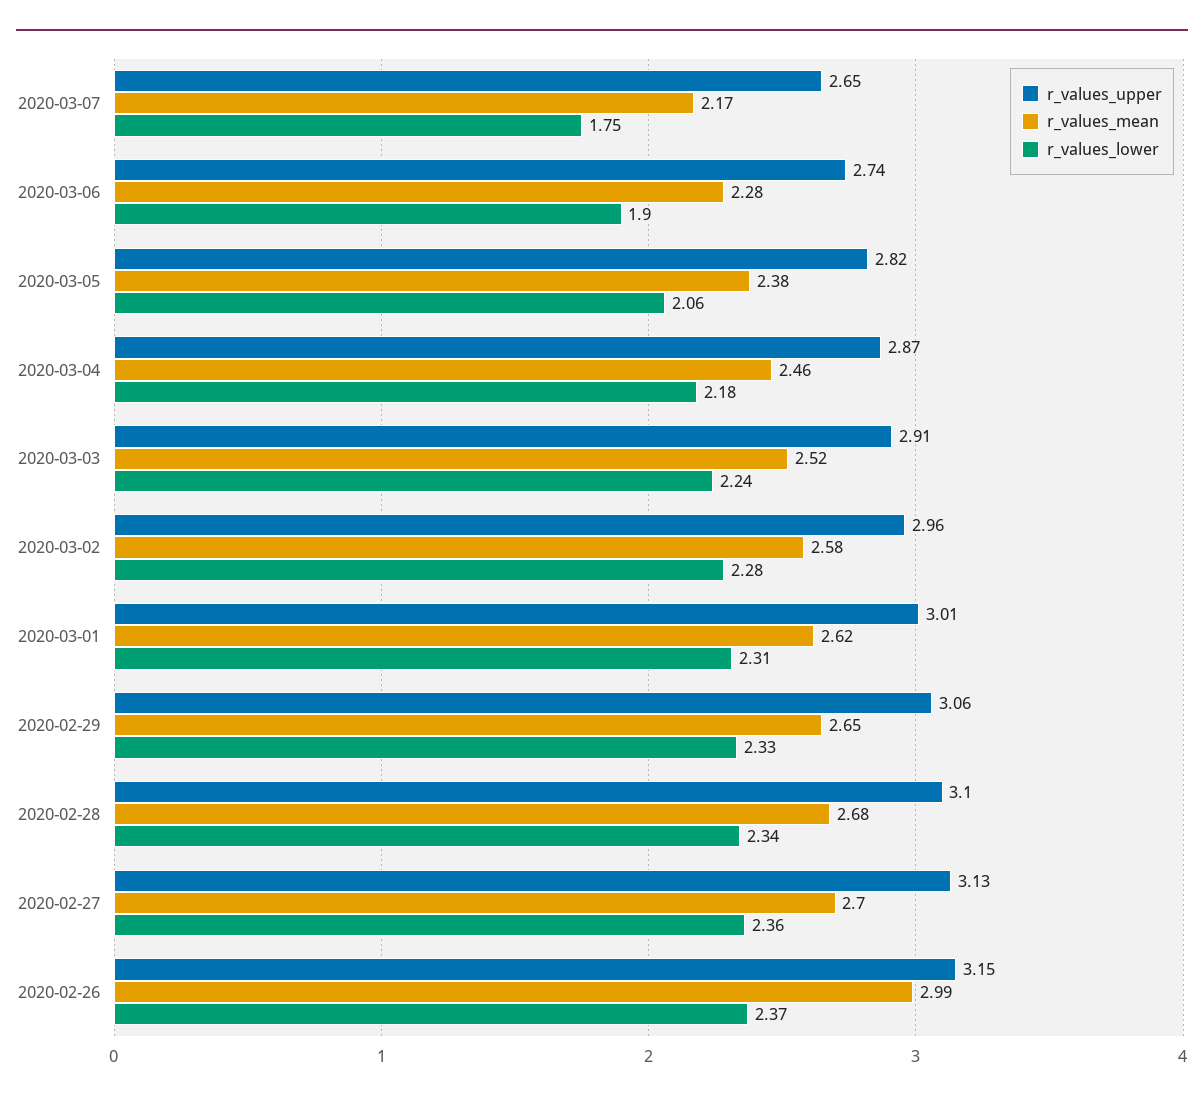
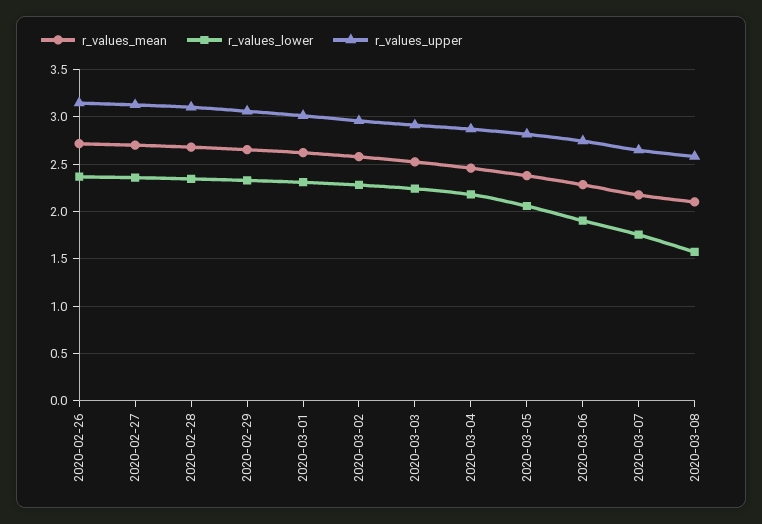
r_values_mean, 2020-02-26: 2.99 -> 2.7
r_values_mean, 2020-03-08: none -> 2.1
r_values_lower, 2020-03-08: none -> 1.6
r_values_upper, 2020-03-08: none -> 2.6

